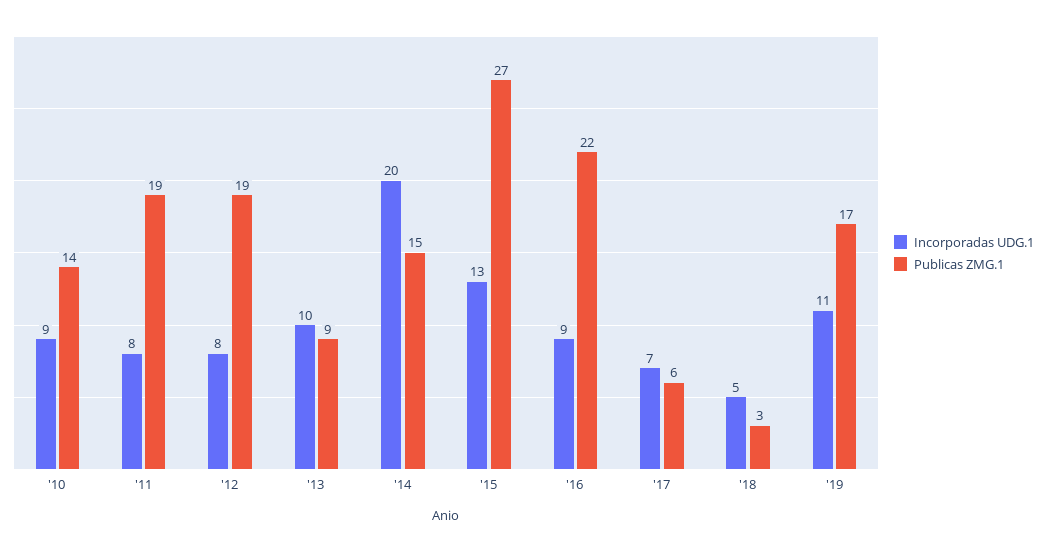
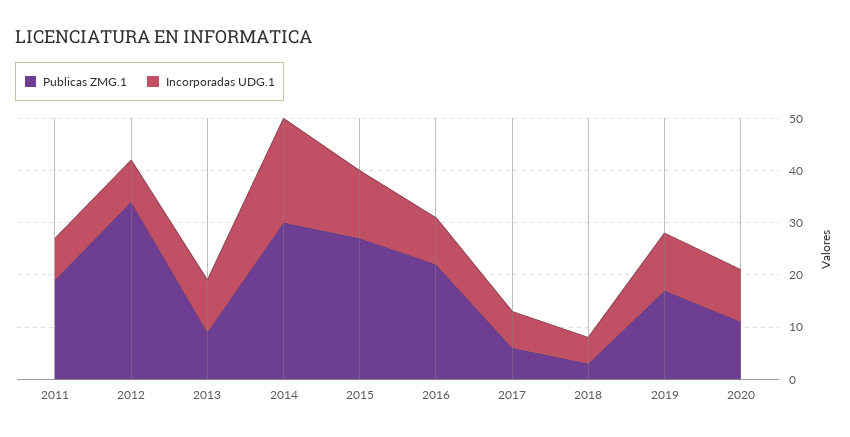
Incorporadas UDG.1, '10: 9 -> none
Publicas ZMG.1, '10: 14 -> none
Publicas ZMG.1, '12: 19 -> 35
Publicas ZMG.1, '14: 15 -> 30
Publicas ZMG.1, 2020: none -> 10
Incorporadas UDG.1, 2020: none -> 10

